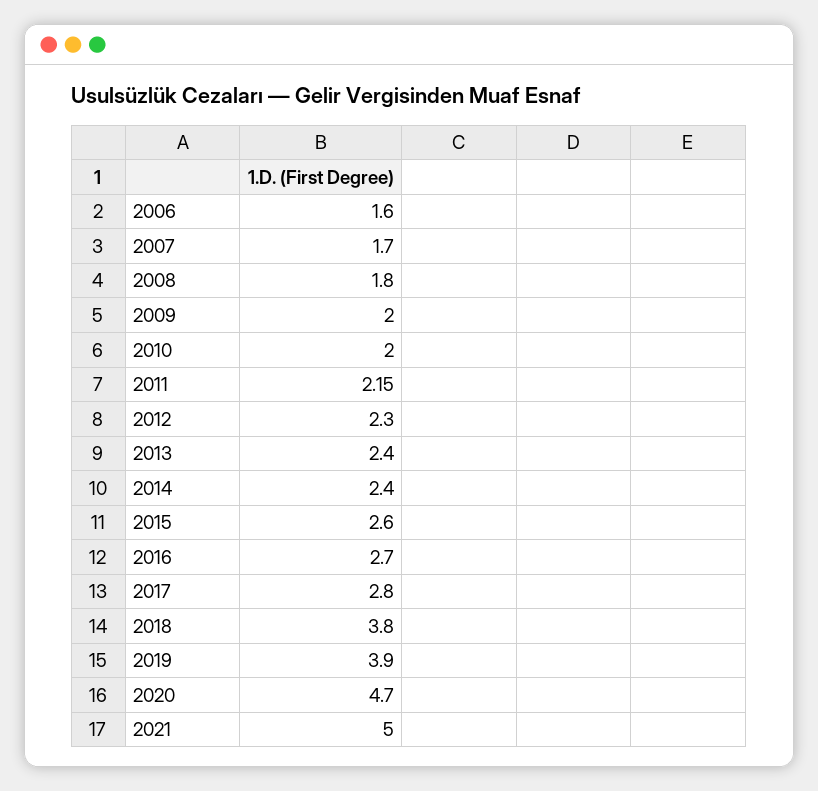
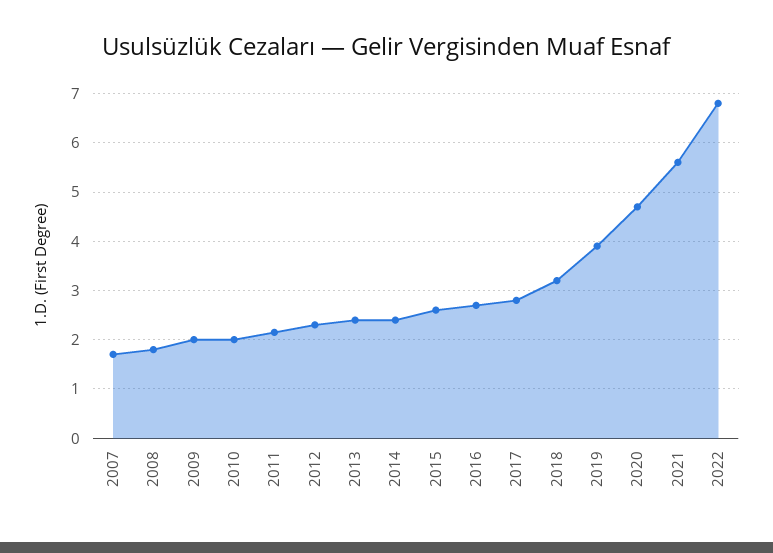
2006: 1.6 -> none
2018: 3.8 -> 3.2
2021: 5 -> 5.6
2022: none -> 6.8

